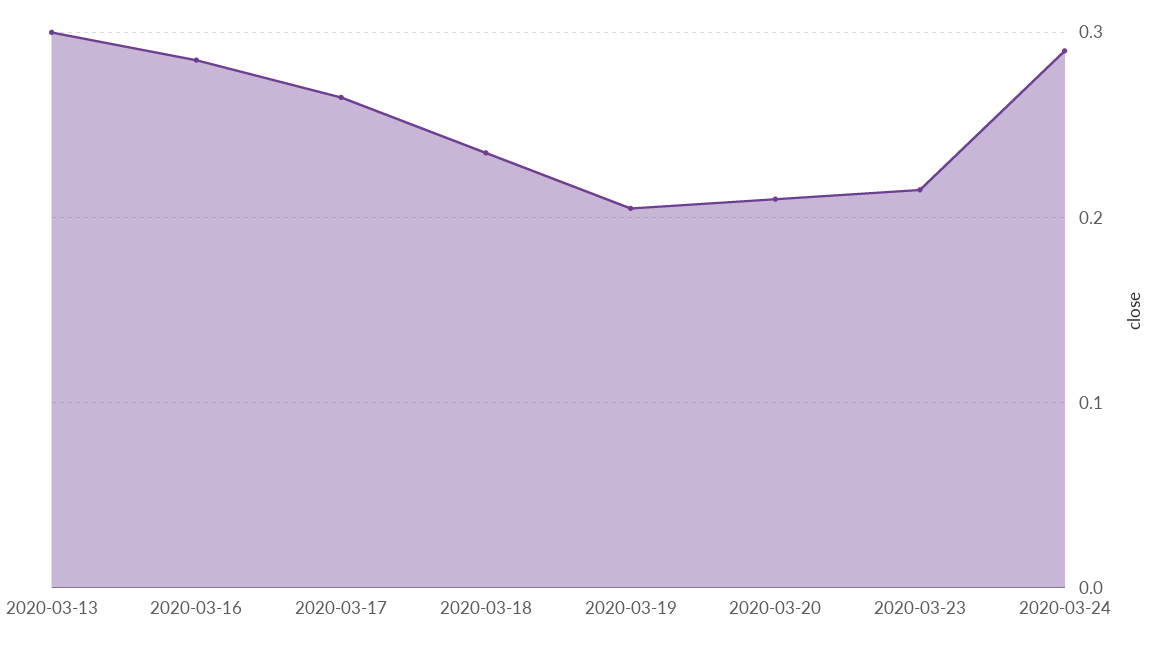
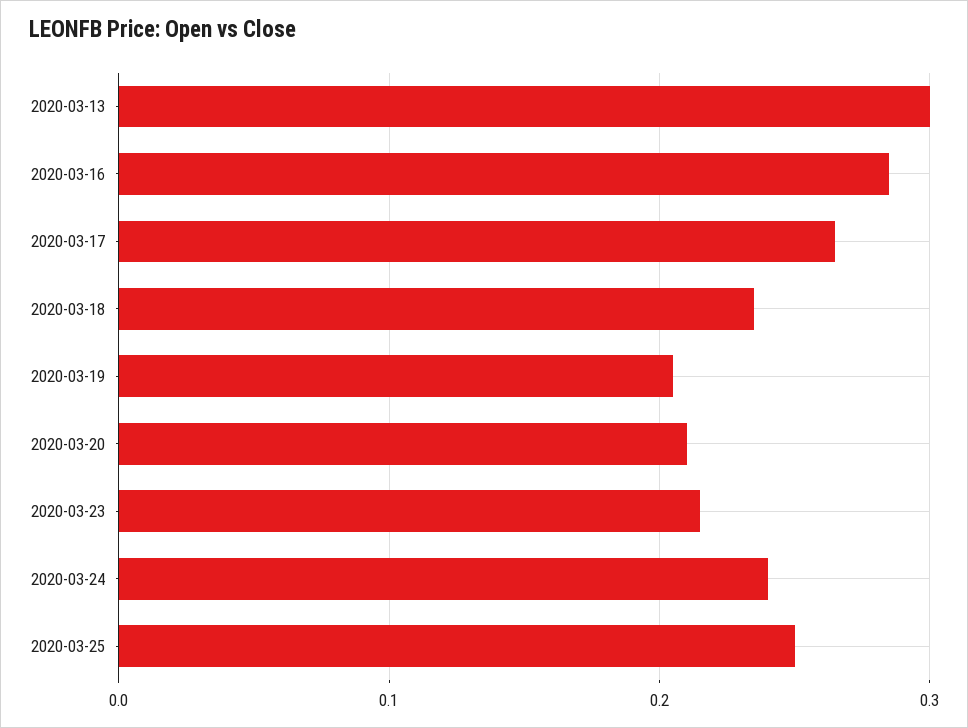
2020-03-24: 0.29 -> 0.24
2020-03-25: none -> 0.25

